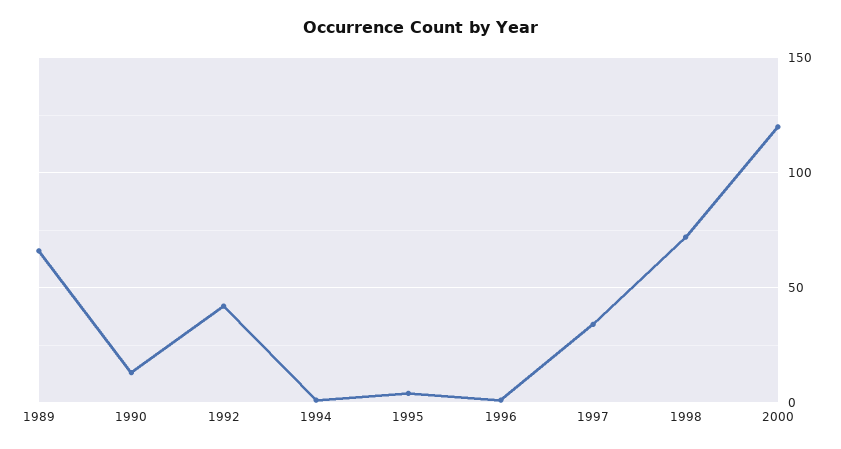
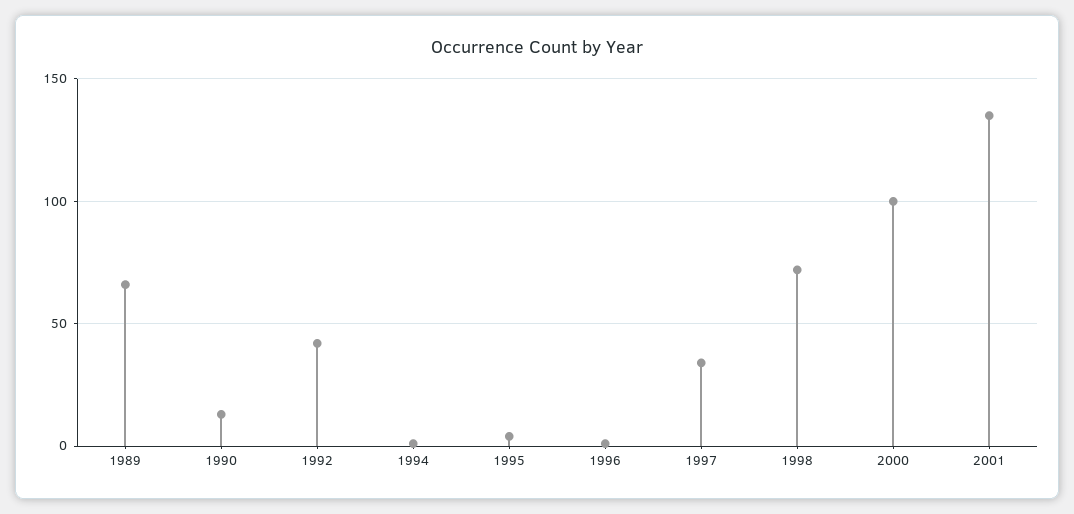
2000: 120 -> 100
2001: none -> 135

